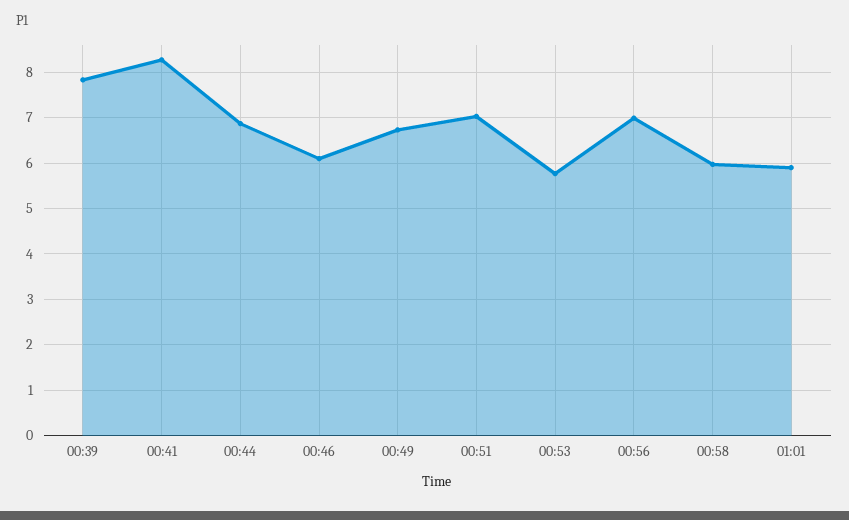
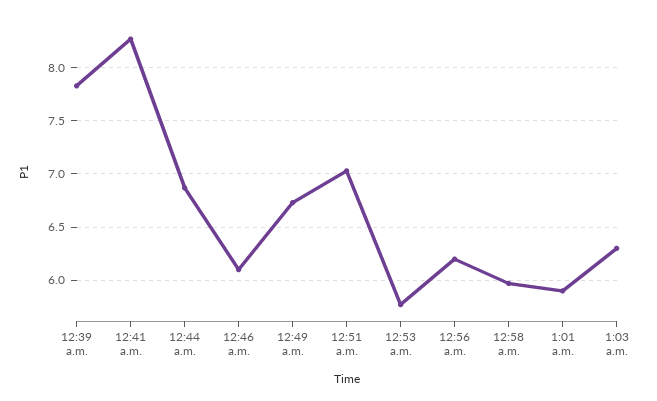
00:56: 7 -> 6.2
1:03 a.m.: none -> 6.3

